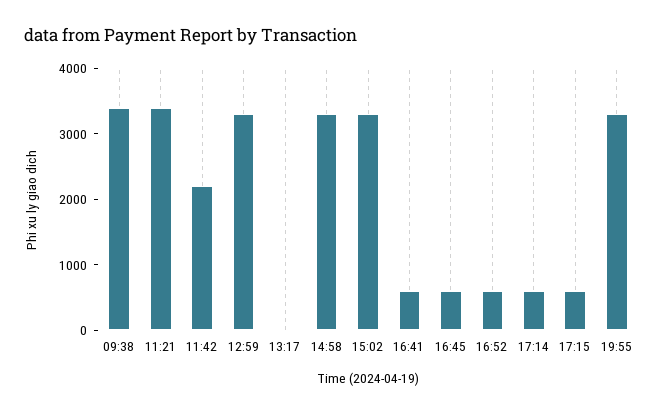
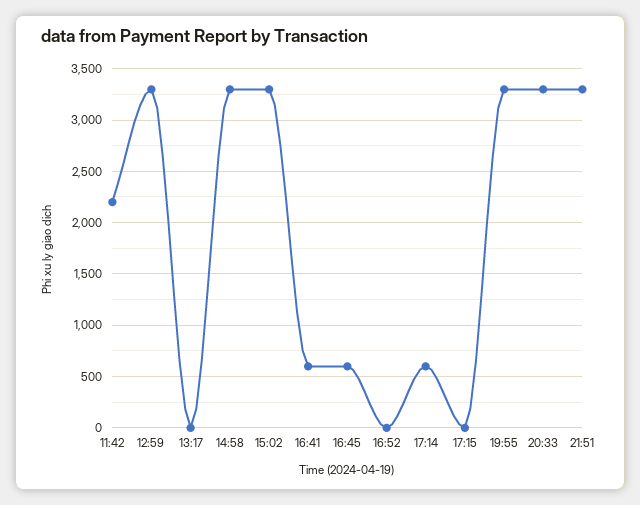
09:38: 3400 -> none
11:21: 3400 -> none
16:52: 600 -> 0
17:15: 600 -> 0
20:33: none -> 3300
21:51: none -> 3300

